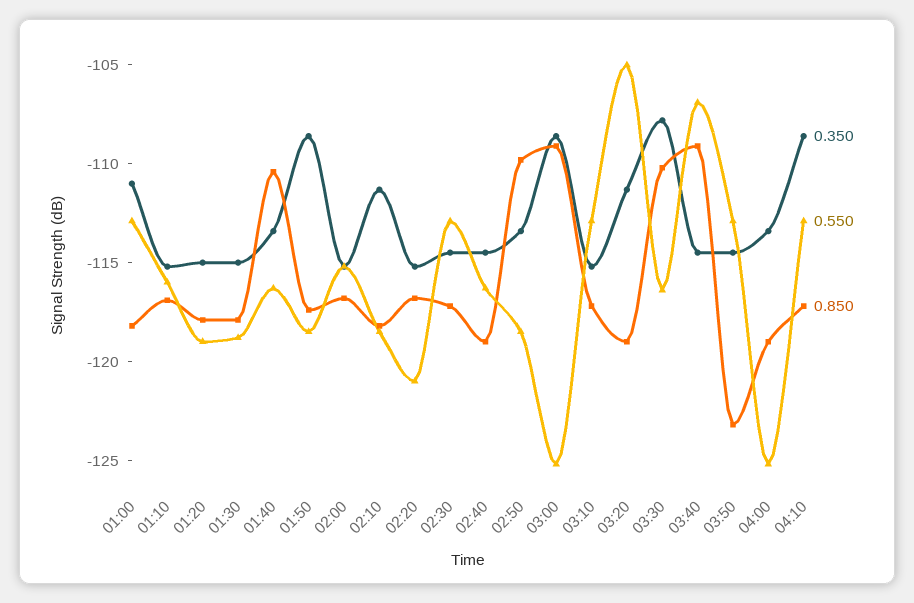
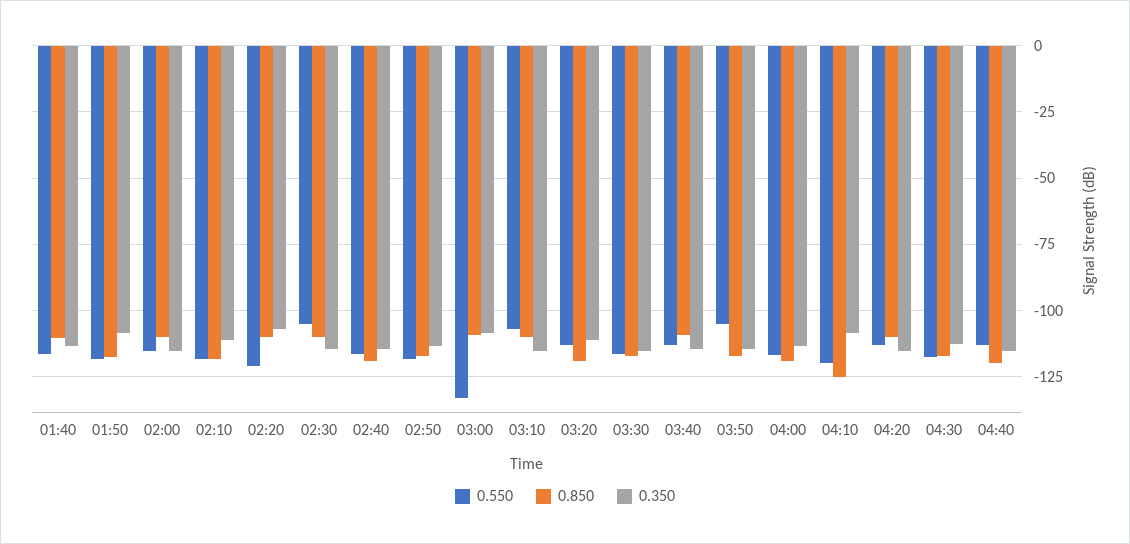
0.350, 01:00: -111 -> none
0.550, 01:00: -113 -> none
0.850, 01:00: -118 -> none
0.350, 01:10: -115 -> none
0.550, 01:10: -116 -> none
0.850, 01:10: -117 -> none
0.350, 01:20: -115 -> none
0.550, 01:20: -119 -> none
0.850, 01:20: -118 -> none
0.350, 01:30: -115 -> none
0.550, 01:30: -119 -> none
0.850, 01:30: -118 -> none
0.850, 02:00: -117 -> -110
0.350, 02:20: -115 -> -107.5
0.850, 02:20: -117 -> -110
0.550, 02:30: -113 -> -105
0.850, 02:30: -117 -> -110
0.850, 02:50: -110 -> -117.5
0.550, 03:00: -125 -> -132.5
0.550, 03:10: -113 -> -107.5
0.850, 03:10: -117 -> -110
0.550, 03:20: -105 -> -112.5
0.350, 03:30: -108 -> -115
0.850, 03:30: -110 -> -117.5
0.550, 03:40: -107 -> -112.5
0.550, 03:50: -113 -> -105
0.850, 03:50: -123 -> -117.5
0.550, 04:00: -125 -> -117.5
0.550, 04:10: -113 -> -120
0.850, 04:10: -117 -> -125
0.550, 04:20: none -> -112.5
0.850, 04:20: none -> -110
0.350, 04:20: none -> -115
0.550, 04:30: none -> -117.5
0.850, 04:30: none -> -117.5
0.350, 04:30: none -> -112.5
0.550, 04:40: none -> -112.5
0.850, 04:40: none -> -120
0.350, 04:40: none -> -115

